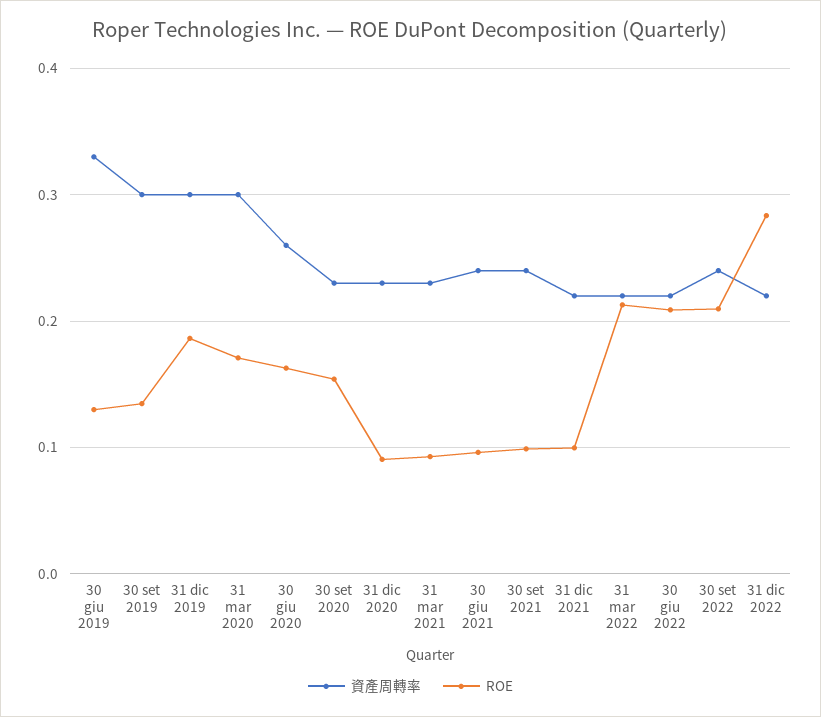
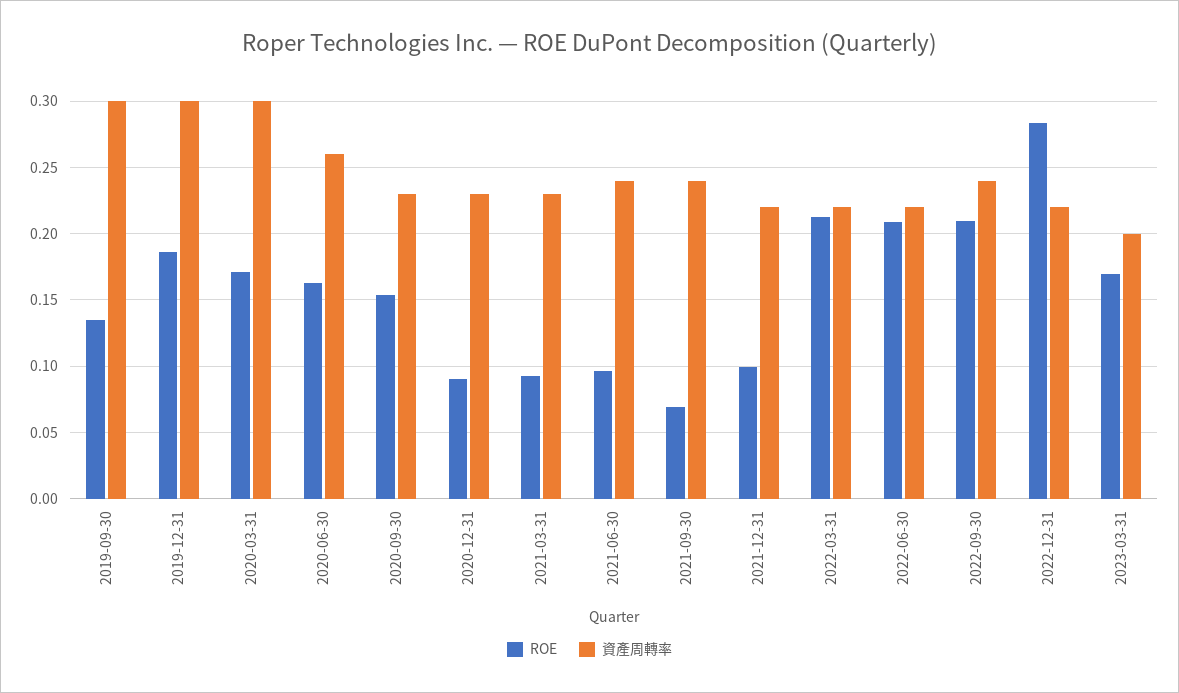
資產周轉率, 30 giu 2019: 0.33 -> none
ROE, 30 giu 2019: 0.13 -> none
ROE, 30 set 2021: 0.1 -> 0.07
ROE, 2023-03-31: none -> 0.17
資產周轉率, 2023-03-31: none -> 0.2

